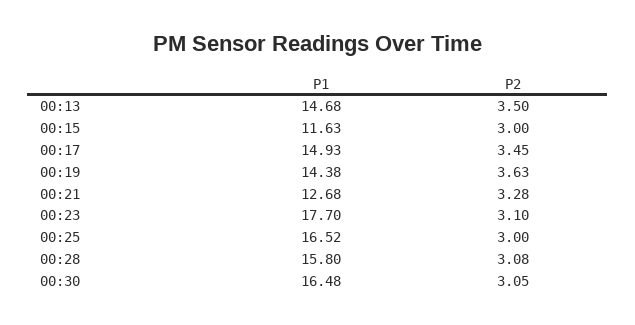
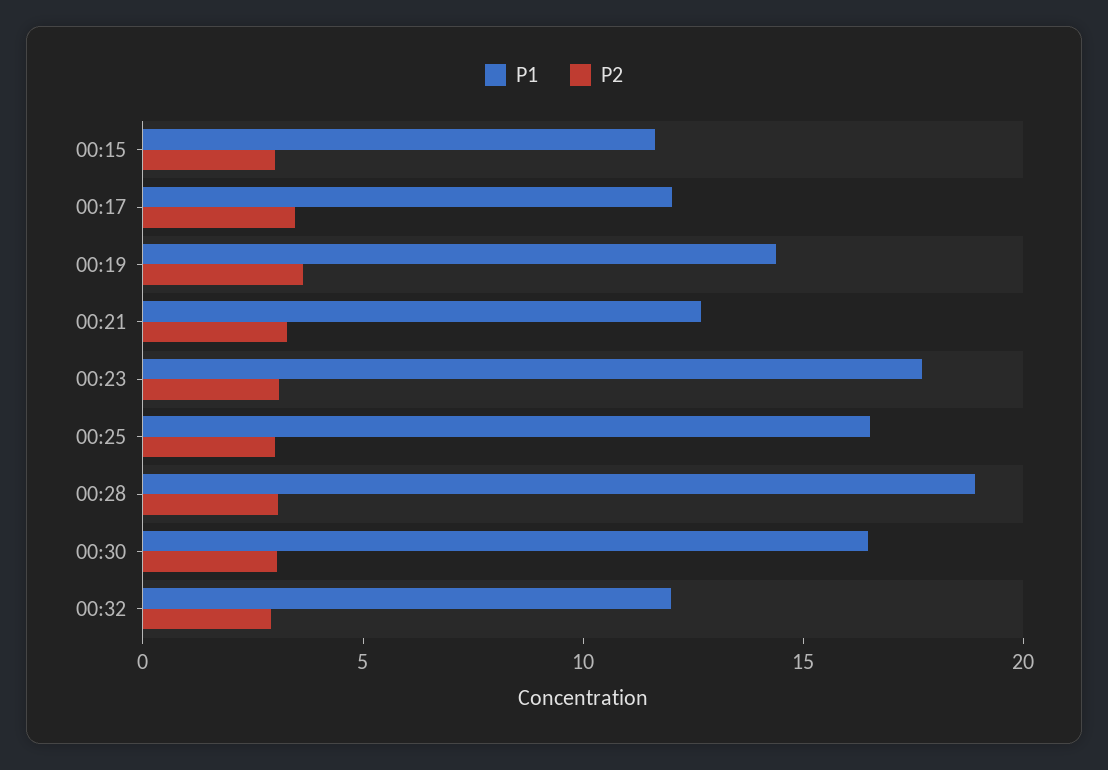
P1, 00:13: 14.68 -> none
P2, 00:13: 3.5 -> none
P1, 00:17: 14.93 -> 12
P1, 00:28: 15.8 -> 19
P1, 00:32: none -> 12
P2, 00:32: none -> 3

